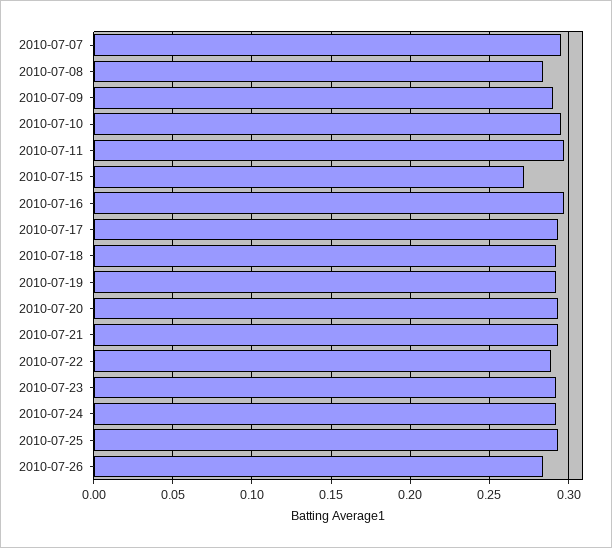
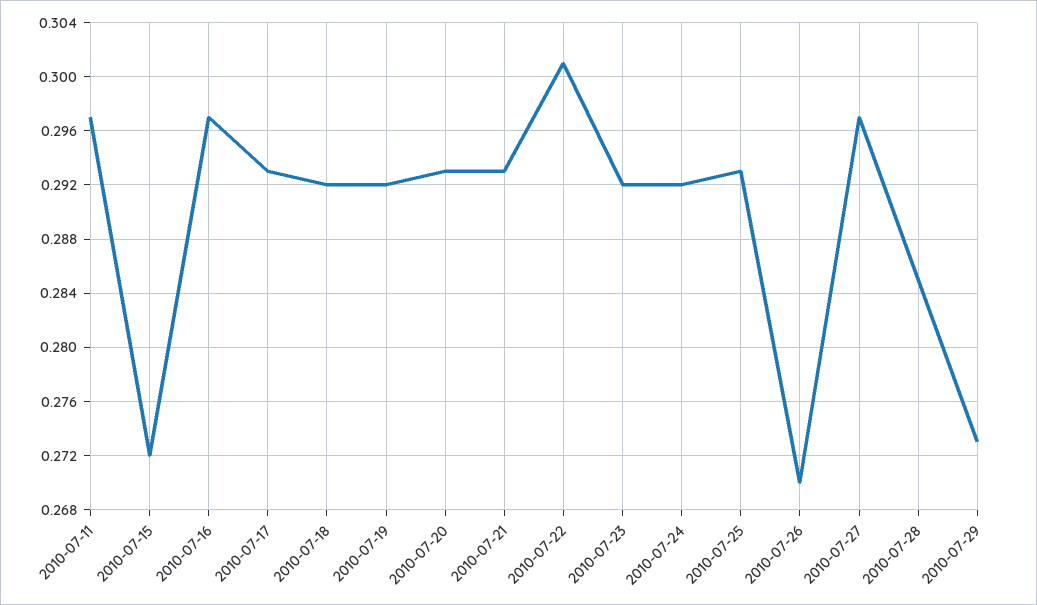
2010-07-07: 0.295 -> none
2010-07-08: 0.285 -> none
2010-07-09: 0.29 -> none
2010-07-10: 0.295 -> none
2010-07-22: 0.29 -> 0.301
2010-07-26: 0.285 -> 0.27
2010-07-27: none -> 0.297
2010-07-28: none -> 0.285
2010-07-29: none -> 0.273

